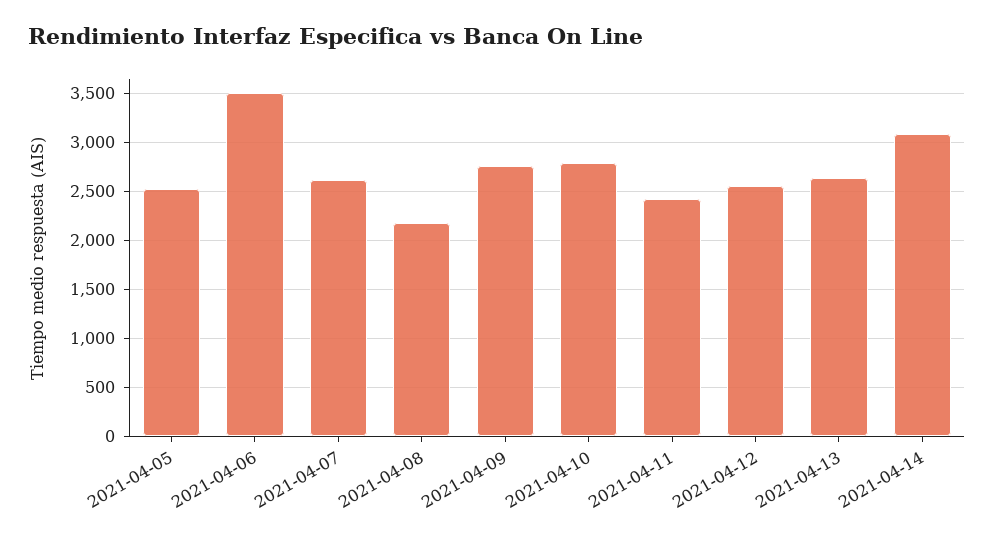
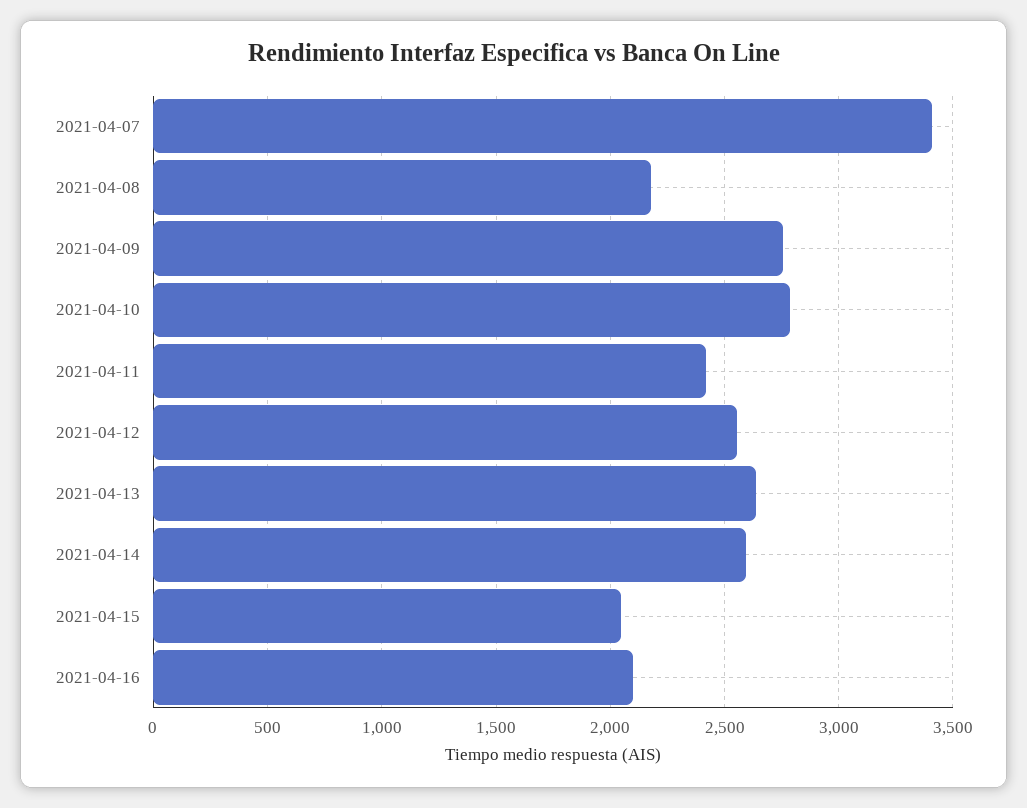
2021-04-05: 2500 -> none
2021-04-06: 3500 -> none
2021-04-07: 2600 -> 3400
2021-04-14: 3100 -> 2600
2021-04-15: none -> 2050
2021-04-16: none -> 2100

